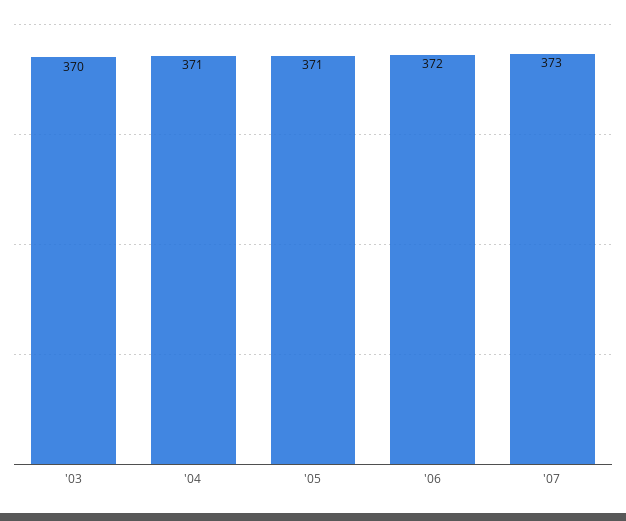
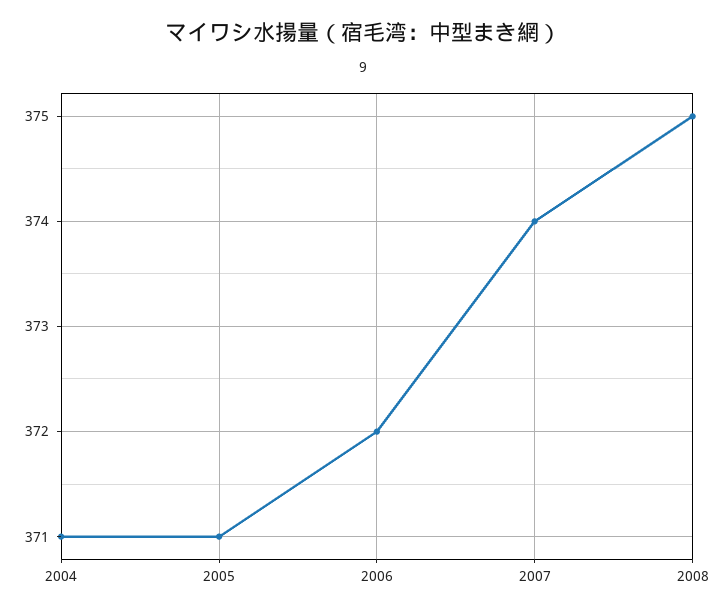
'03: 370 -> none
'07: 373 -> 374
2008: none -> 375

